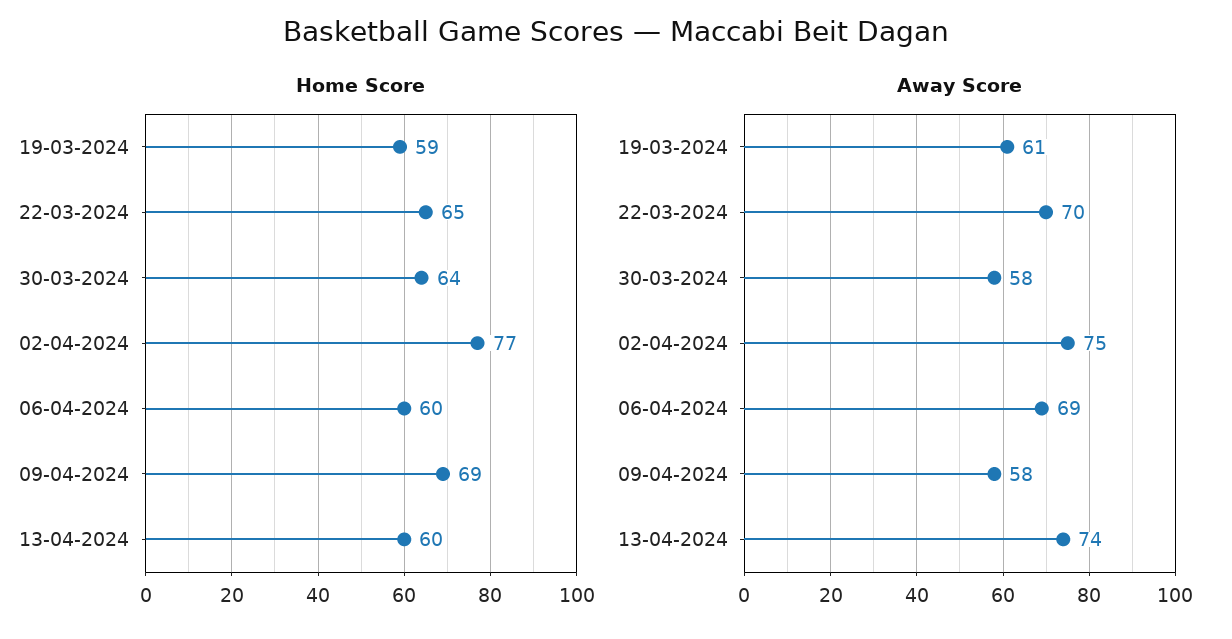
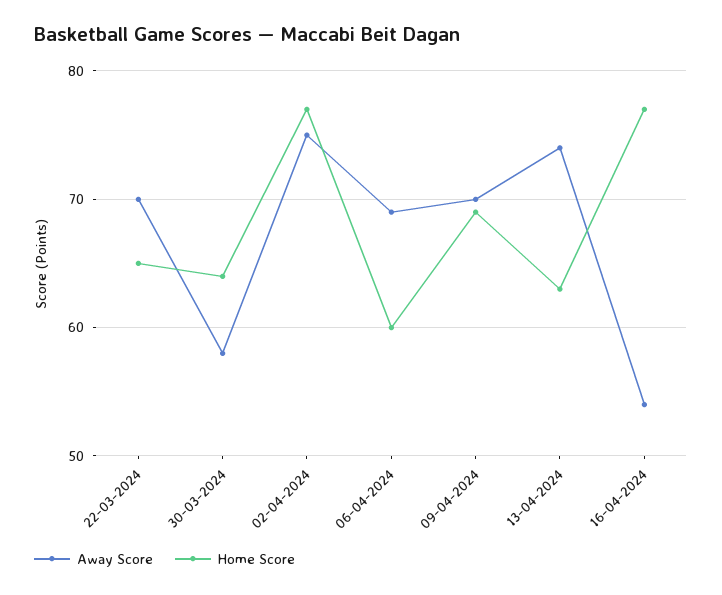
Home Score, 19-03-2024: 59 -> none
Home Score, 13-04-2024: 60 -> 63
Away Score, 19-03-2024: 61 -> none
Away Score, 09-04-2024: 58 -> 70
Away Score, 16-04-2024: none -> 54
Home Score, 16-04-2024: none -> 77

